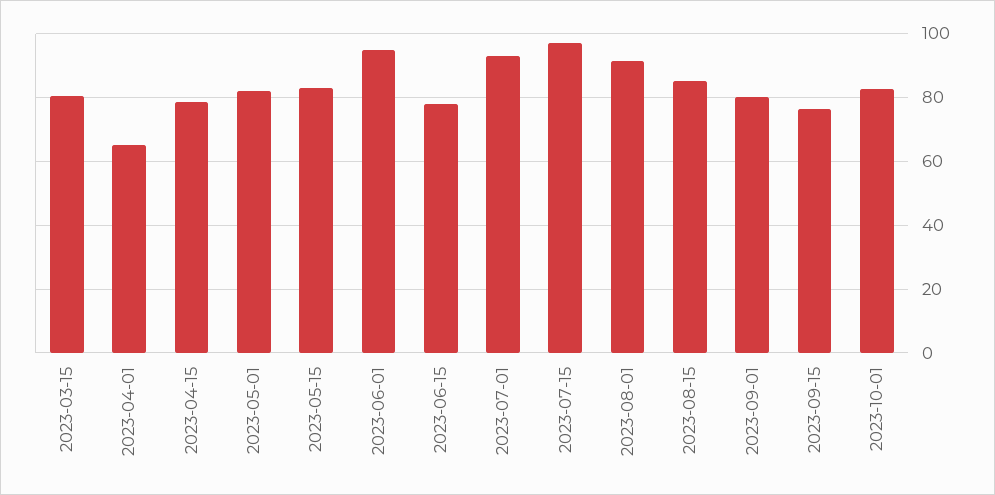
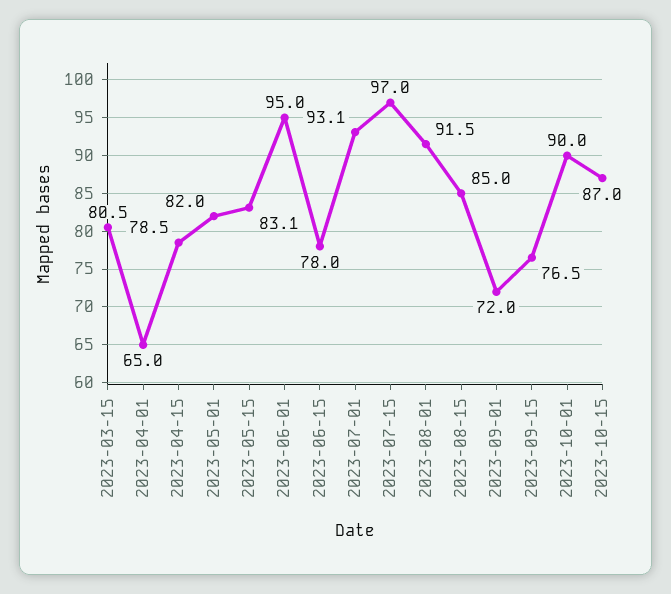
2023-09-01: 80 -> 72
2023-10-01: 82 -> 90
2023-10-15: none -> 87

